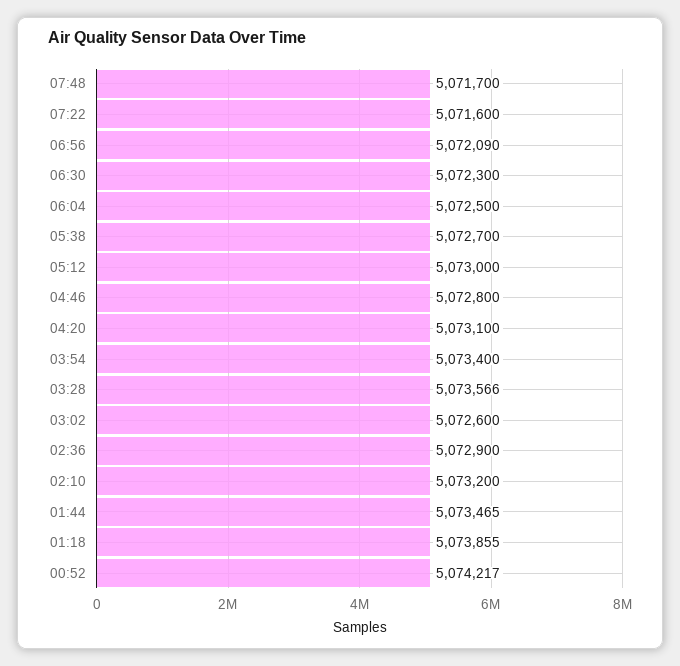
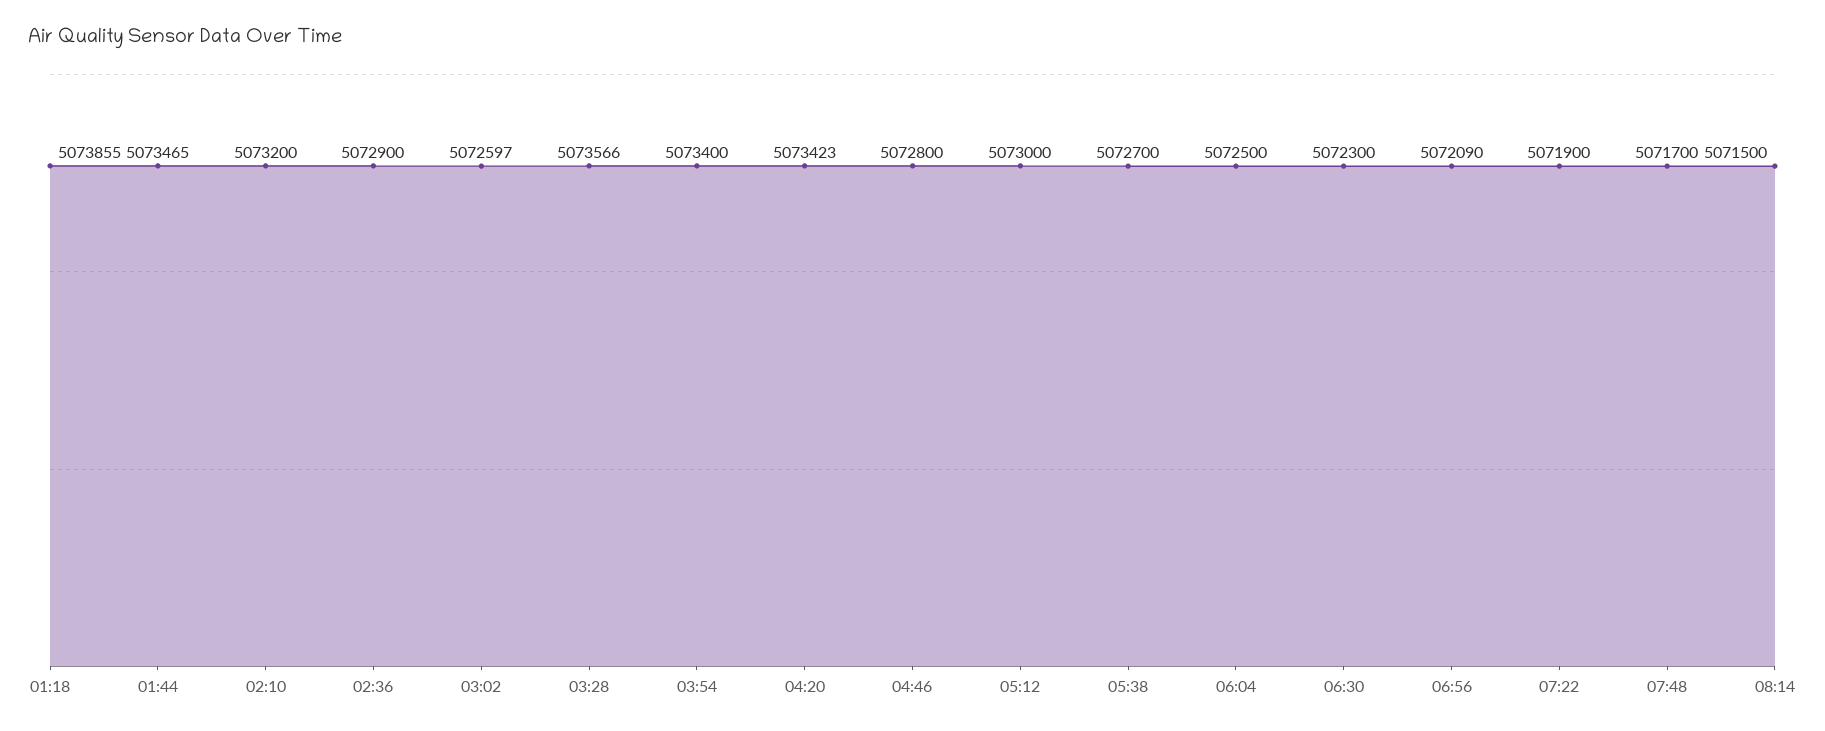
07:22: 5071600 -> 5071900
04:20: 5073100 -> 5073423
03:02: 5072600 -> 5072597
00:52: 5074217 -> none
08:14: none -> 5071500

